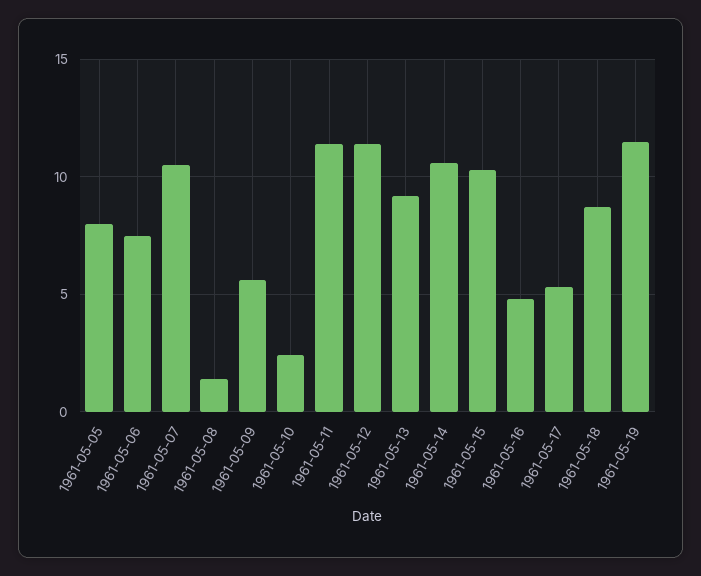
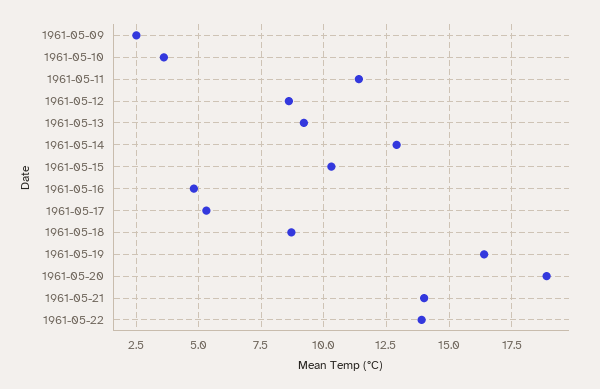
1961-05-05: 8 -> none
1961-05-06: 7.5 -> none
1961-05-07: 10.5 -> none
1961-05-08: 1.5 -> none
1961-05-09: 5.5 -> 2.5
1961-05-10: 2.5 -> 3.5
1961-05-12: 11.5 -> 8.5
1961-05-14: 10.5 -> 13
1961-05-19: 11.5 -> 16.5
1961-05-20: none -> 19
1961-05-21: none -> 14
1961-05-22: none -> 14

